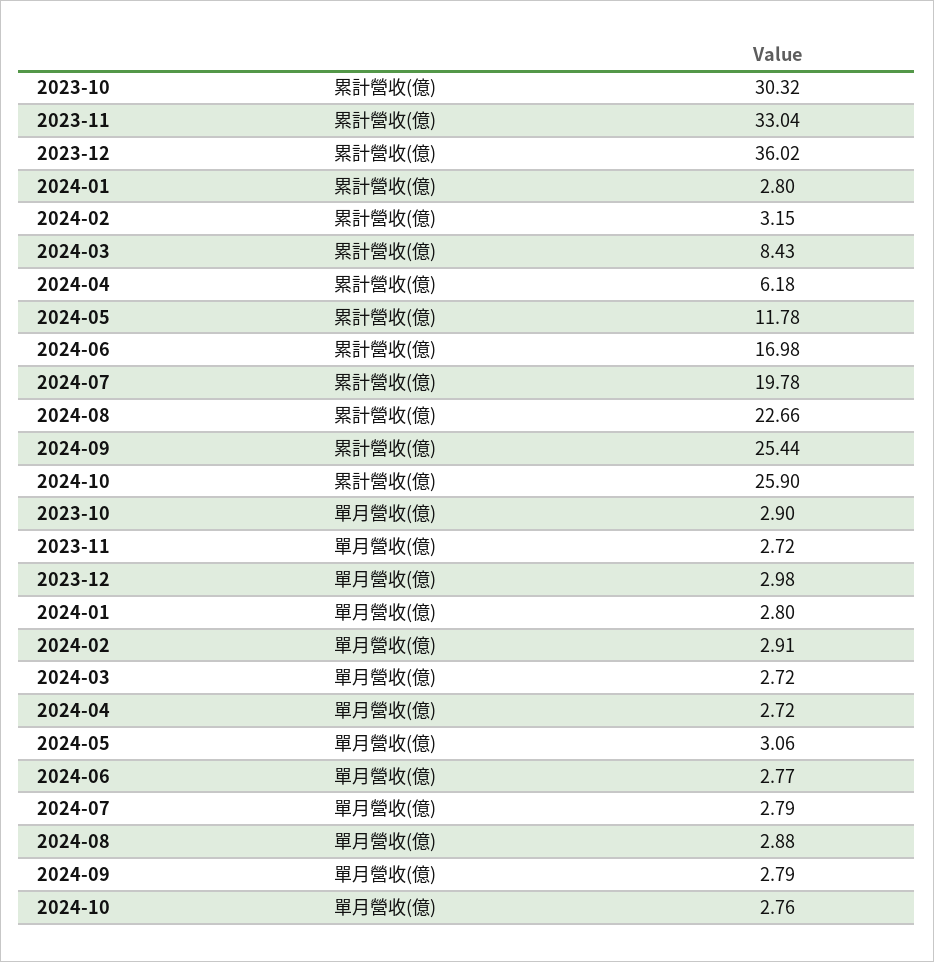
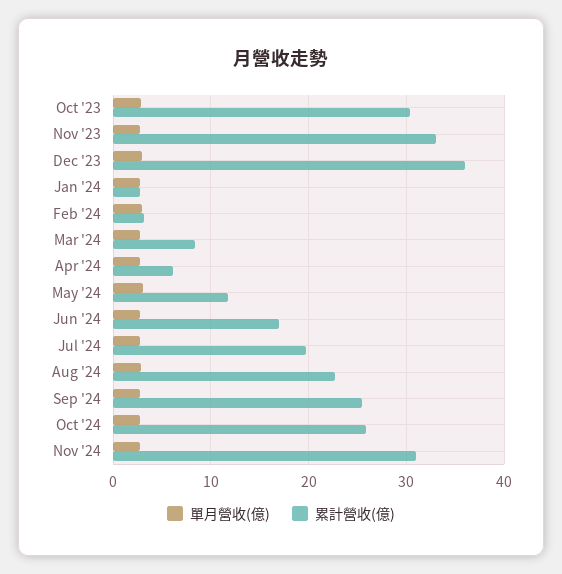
單月營收(億), Nov '24: none -> 3
累計營收(億), Nov '24: none -> 31

